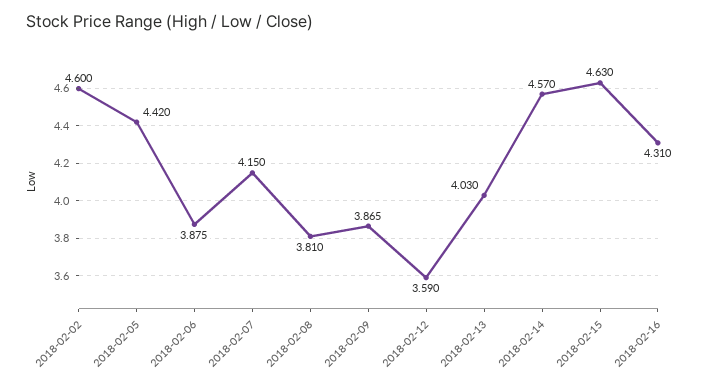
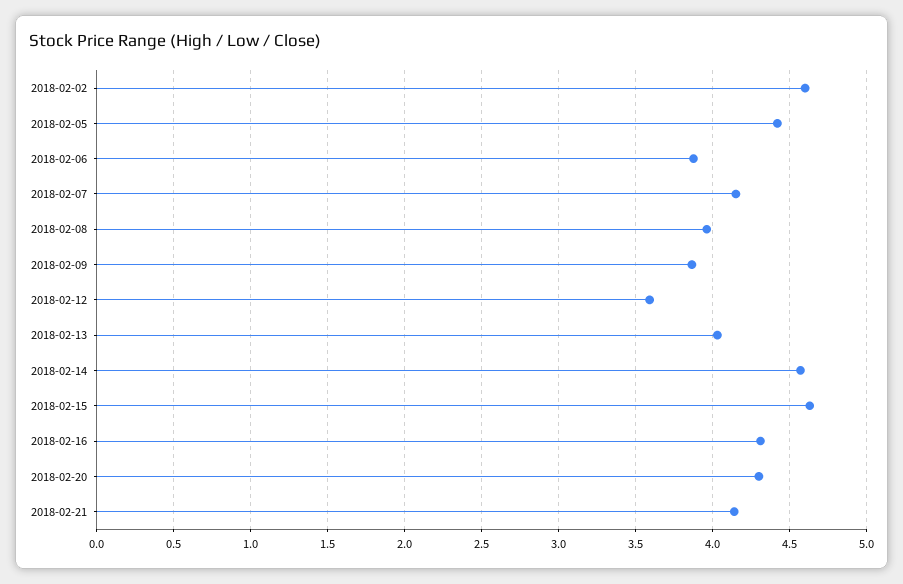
2018-02-08: 3.81 -> 3.95
2018-02-20: none -> 4.3
2018-02-21: none -> 4.15

